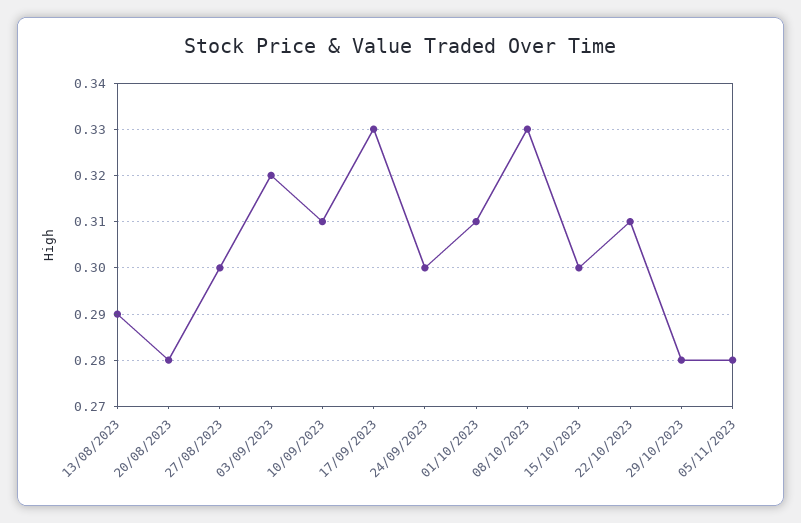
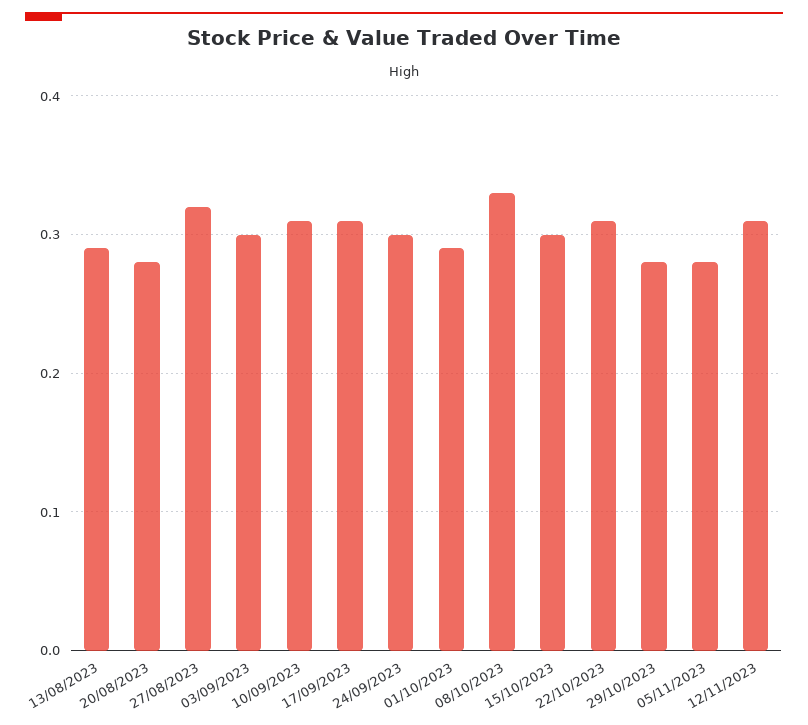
27/08/2023: 0.3 -> 0.32
03/09/2023: 0.32 -> 0.3
17/09/2023: 0.33 -> 0.31
01/10/2023: 0.31 -> 0.29
12/11/2023: none -> 0.31

